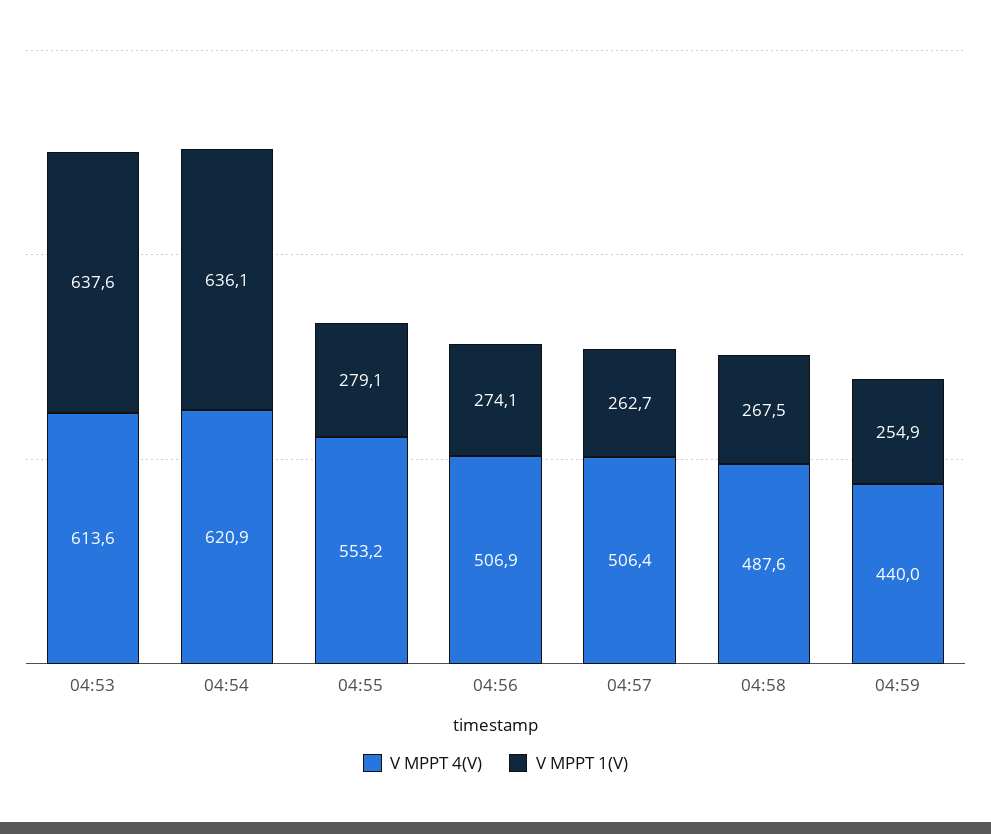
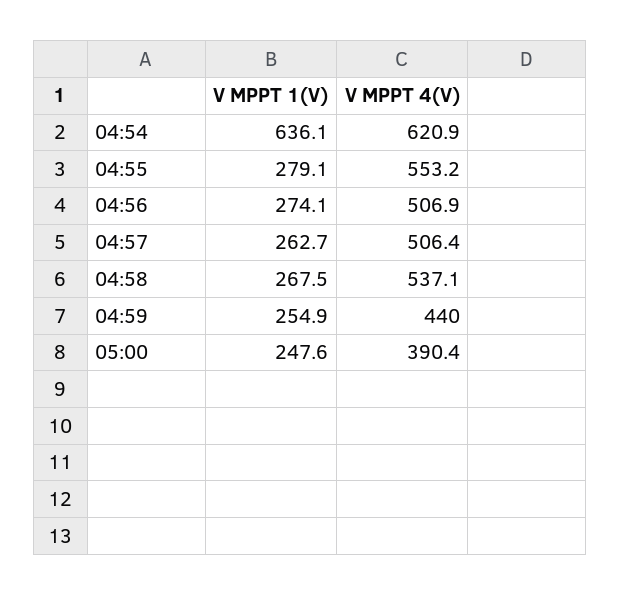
V MPPT 4(V), 04:53: 613.6 -> none
V MPPT 1(V), 04:53: 637.6 -> none
V MPPT 4(V), 04:58: 487.6 -> 537.1
V MPPT 1(V), 05:00: none -> 247.6
V MPPT 4(V), 05:00: none -> 390.4

